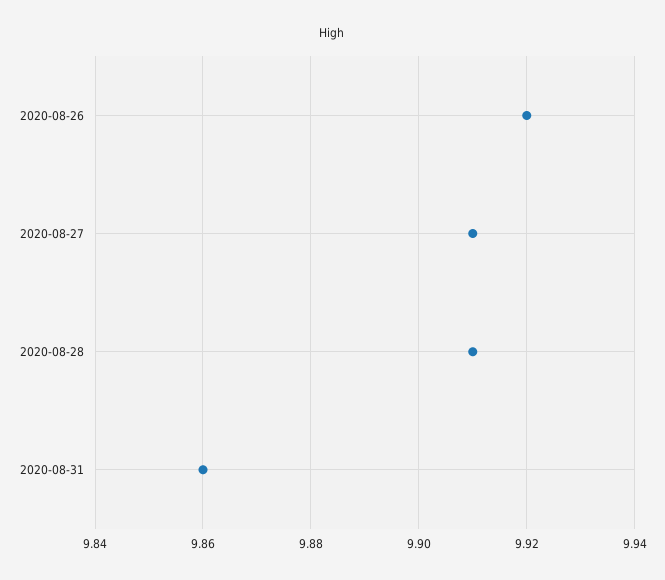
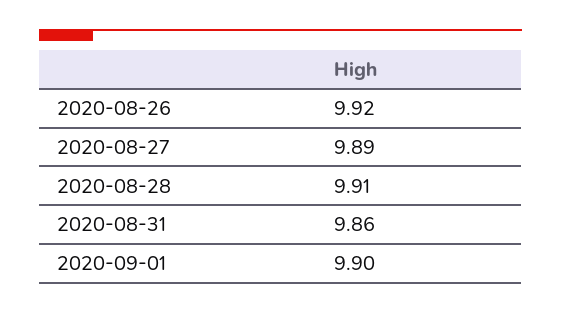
2020-08-27: 9.91 -> 9.89
2020-09-01: none -> 9.9

